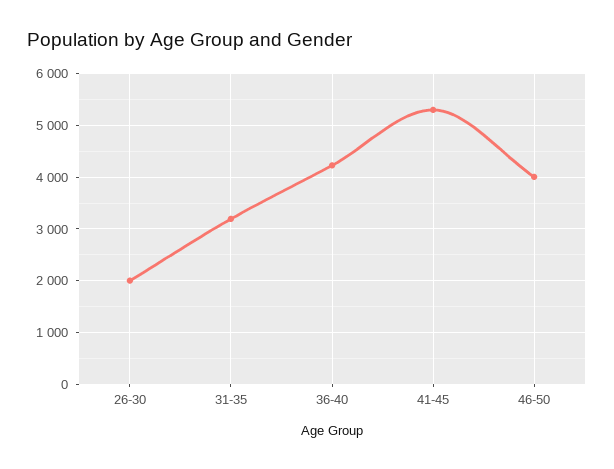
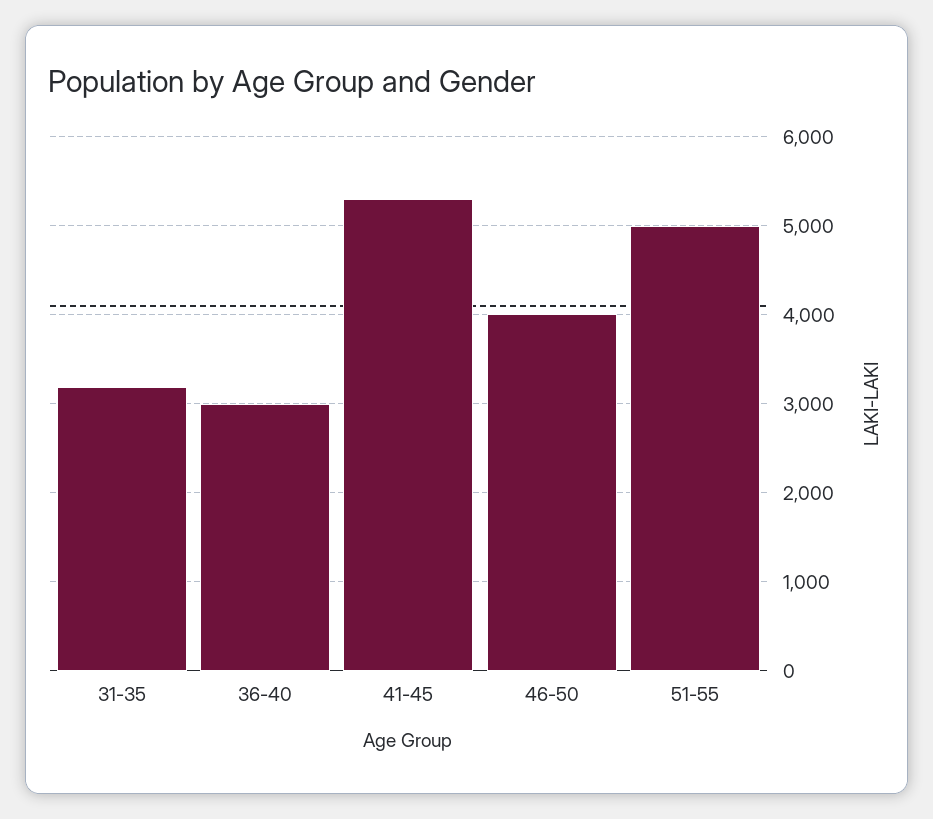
26-30: 2000 -> none
36-40: 4200 -> 3000
51-55: none -> 5000

